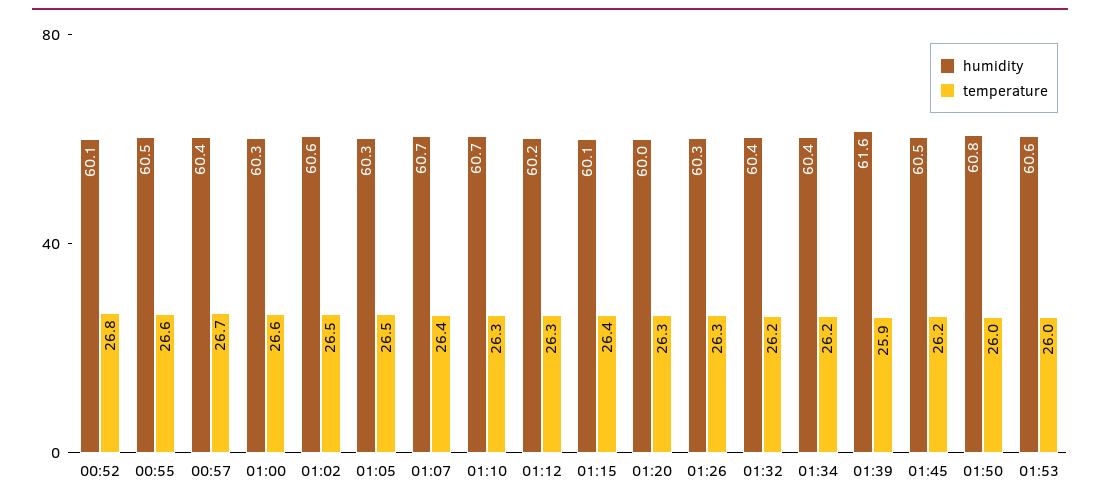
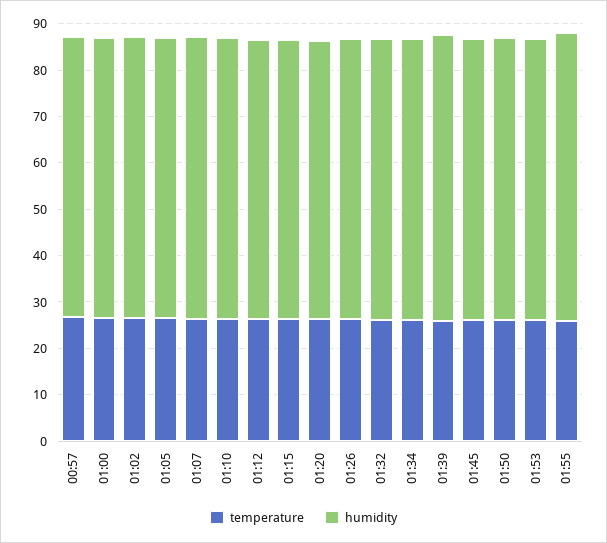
humidity, 00:52: 60.1 -> none
temperature, 00:52: 26.8 -> none
humidity, 00:55: 60.5 -> none
temperature, 00:55: 26.6 -> none
temperature, 01:55: none -> 26
humidity, 01:55: none -> 62

